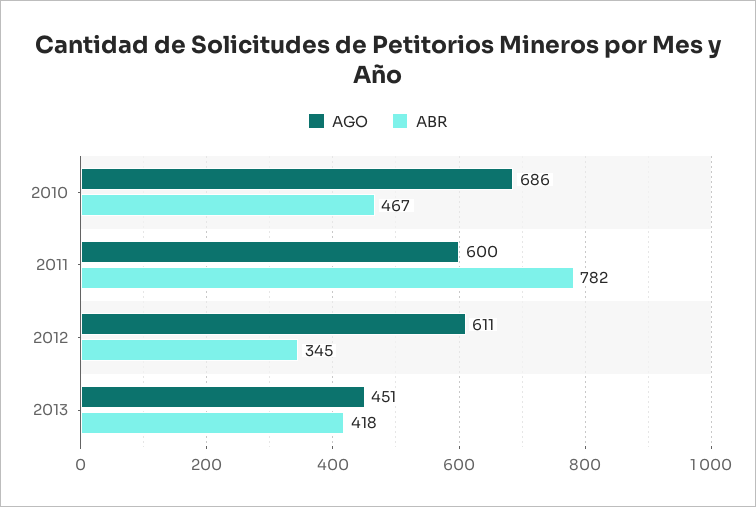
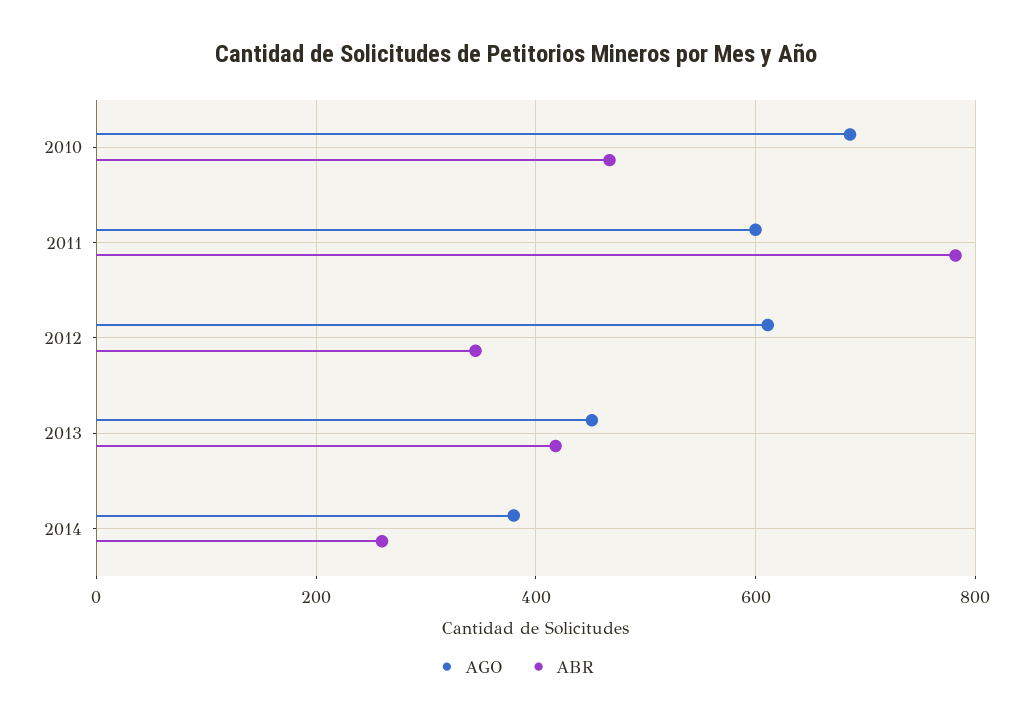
AGO, 2014: none -> 380
ABR, 2014: none -> 260

